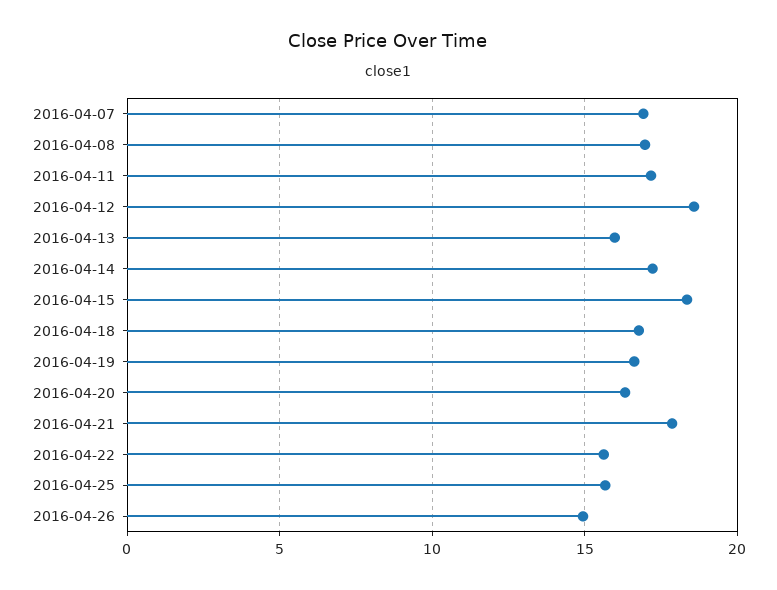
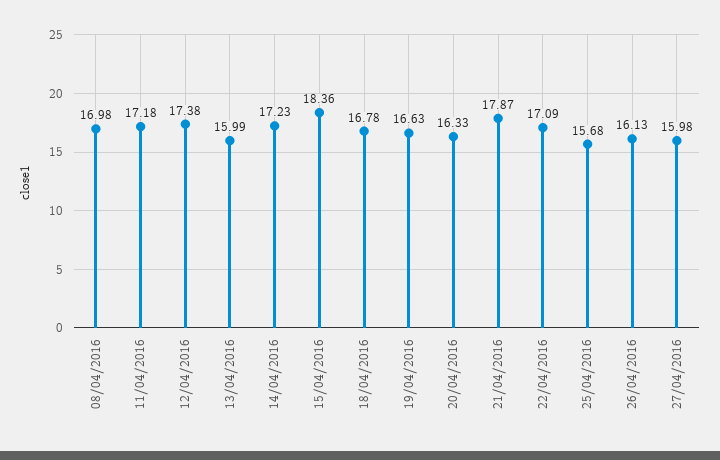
2016-04-07: 17 -> none
2016-04-12: 18.5 -> 17.38
2016-04-22: 15.5 -> 17.09
2016-04-26: 15 -> 16.13
27/04/2016: none -> 15.98

